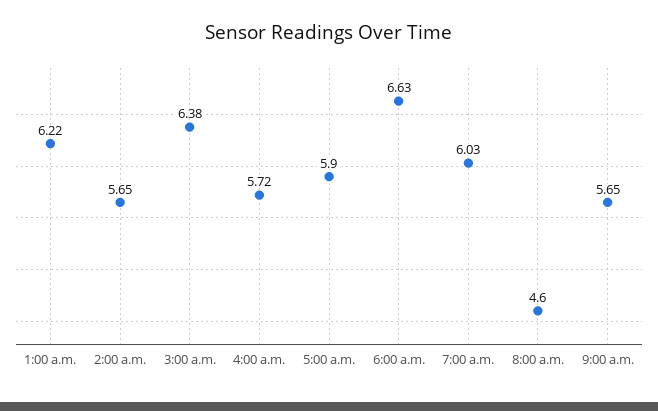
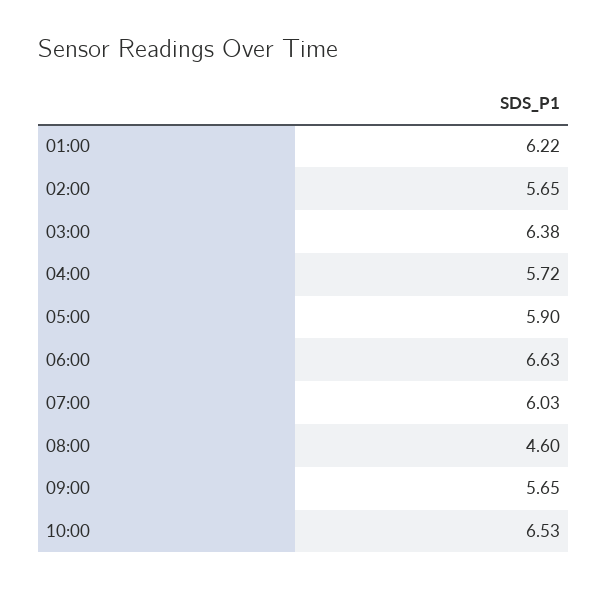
10:00: none -> 6.53

